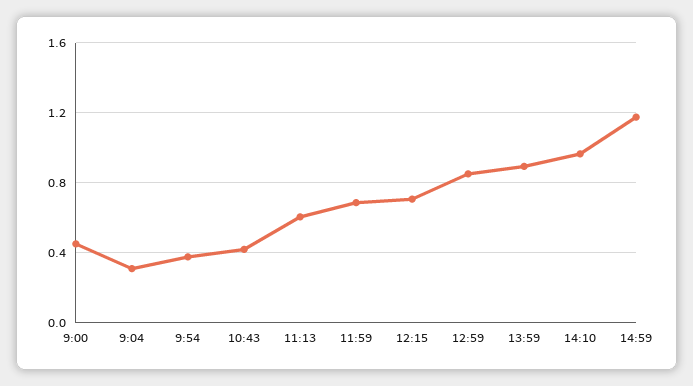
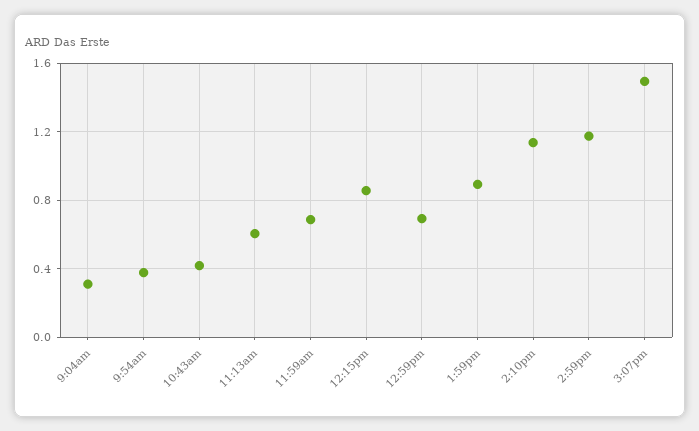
9:00: 0.45 -> none
12:15: 0.7 -> 0.85
12:59: 0.85 -> 0.7
14:10: 0.95 -> 1.15
3:07pm: none -> 1.5

